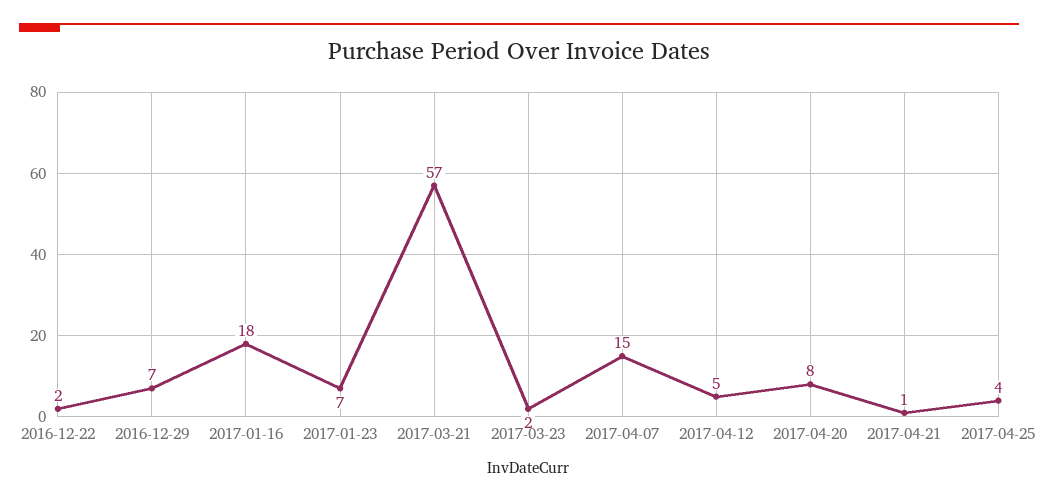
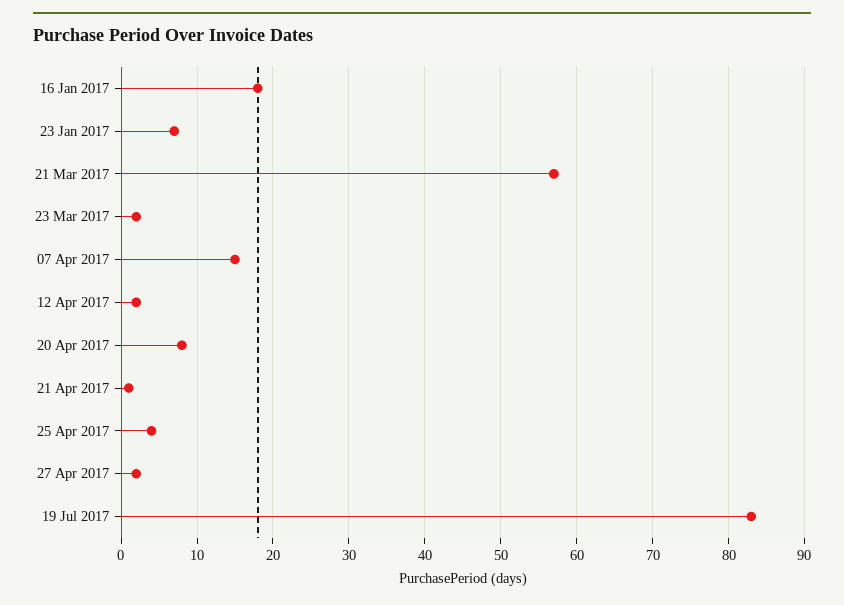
2016-12-22: 2 -> none
2016-12-29: 7 -> none
2017-04-12: 5 -> 2
27 Apr 2017: none -> 2
19 Jul 2017: none -> 83

